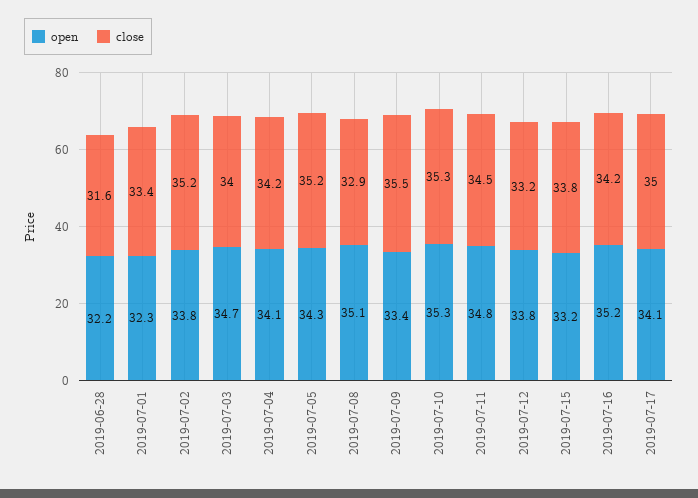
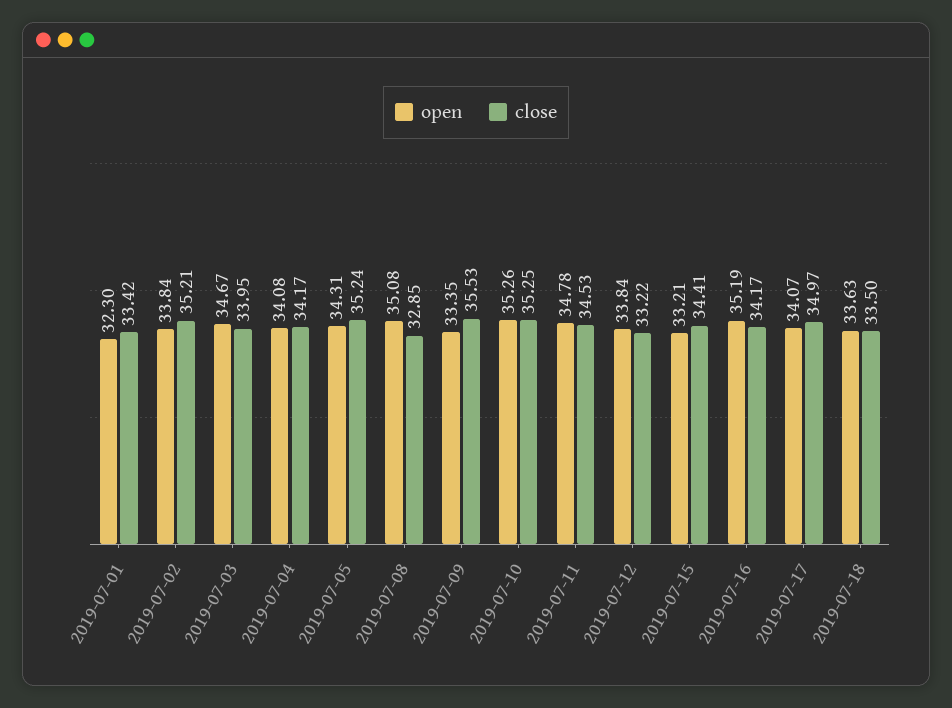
open, 2019-06-28: 32.2 -> none
close, 2019-06-28: 31.6 -> none
close, 2019-07-15: 33.8 -> 34.41
open, 2019-07-18: none -> 33.63
close, 2019-07-18: none -> 33.5

